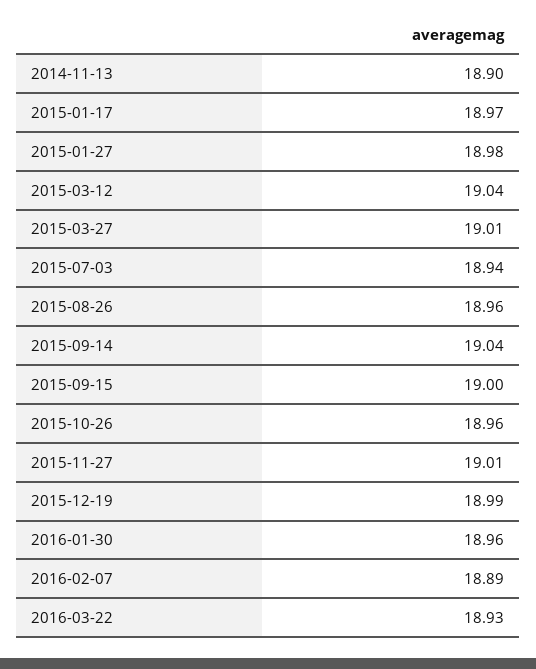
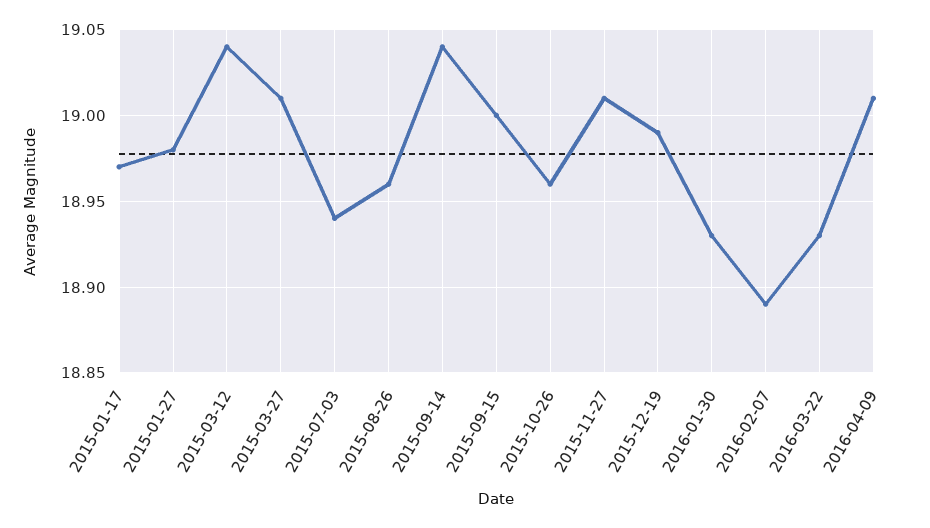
2014-11-13: 18.9 -> none
2016-01-30: 18.96 -> 18.93
2016-04-09: none -> 19.01

